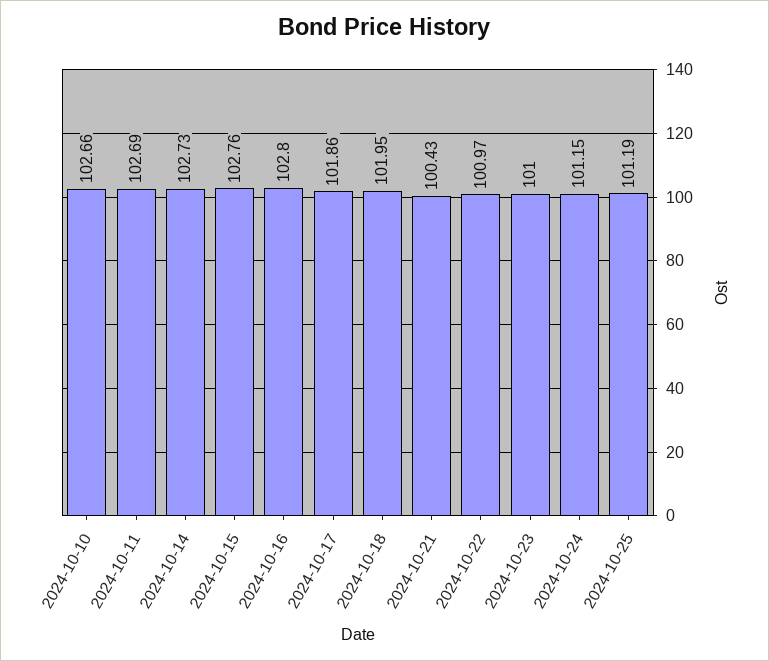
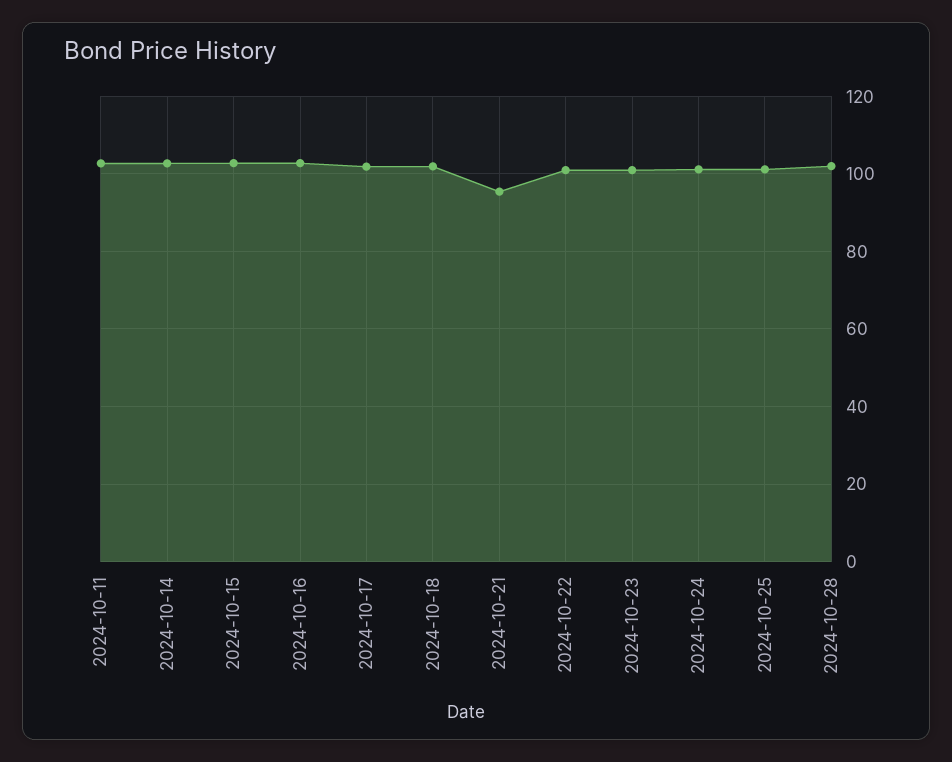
2024-10-10: 102.66 -> none
2024-10-21: 100.43 -> 96
2024-10-28: none -> 102

